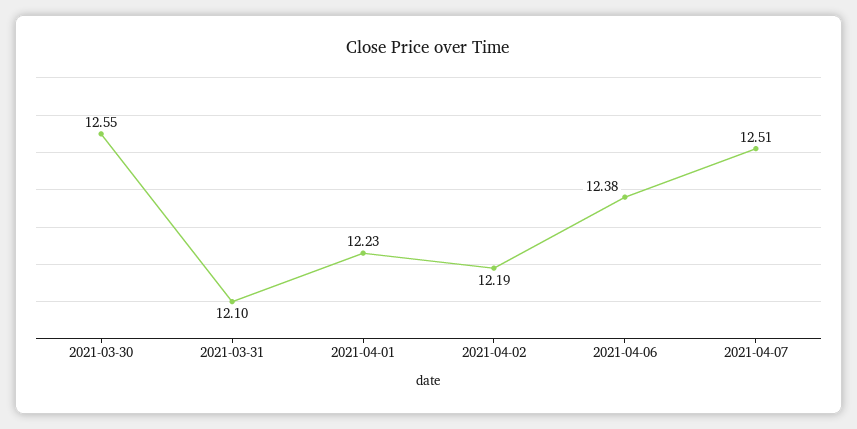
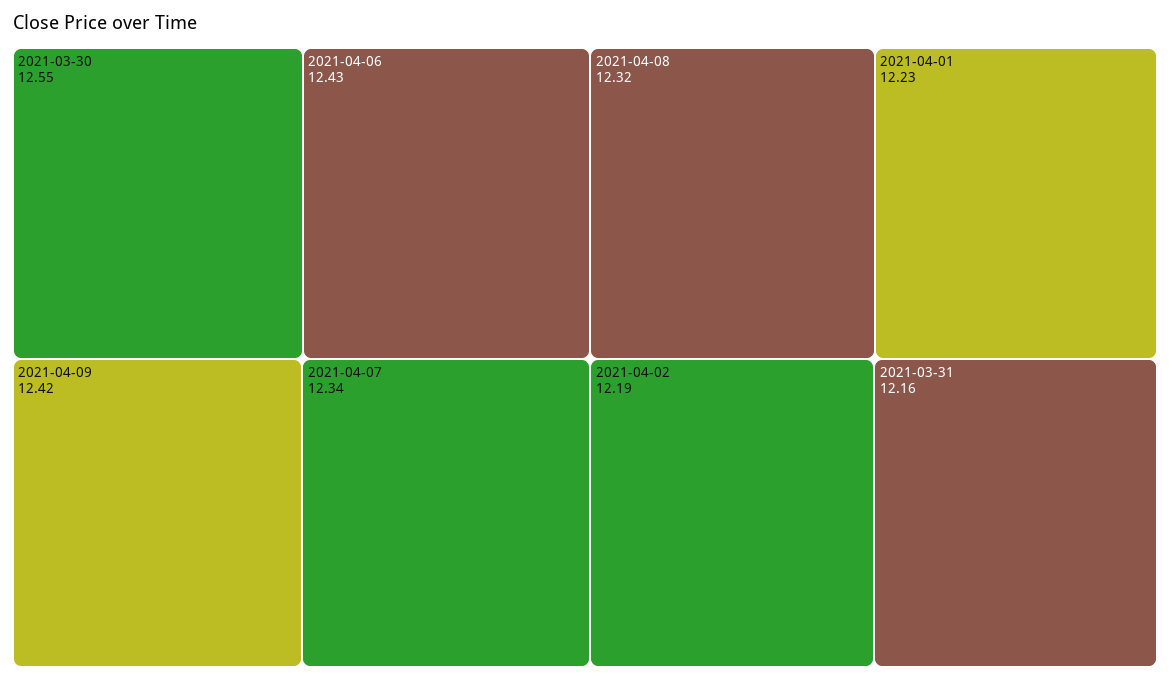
2021-03-31: 12.1 -> 12.16
2021-04-06: 12.38 -> 12.43
2021-04-07: 12.51 -> 12.34
2021-04-09: none -> 12.42
2021-04-08: none -> 12.32

